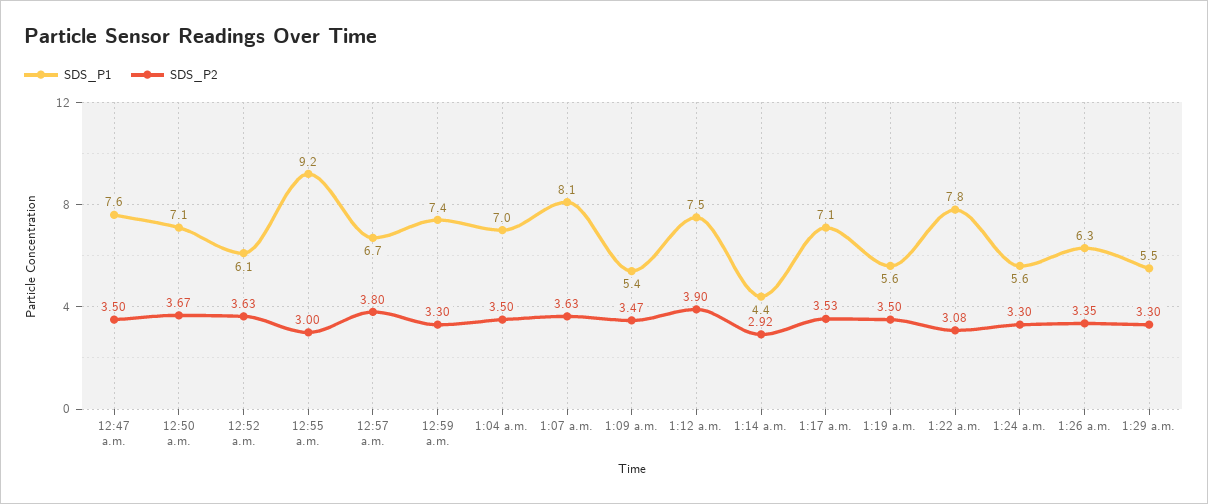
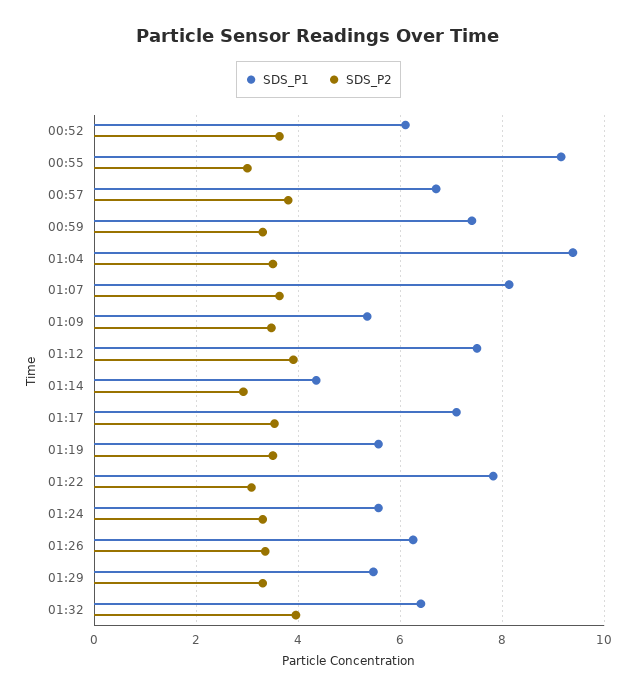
SDS_P1, 12:47 a.m.: 7.6 -> none
SDS_P2, 12:47 a.m.: 3.5 -> none
SDS_P1, 12:50 a.m.: 7.1 -> none
SDS_P2, 12:50 a.m.: 3.67 -> none
SDS_P1, 1:04 a.m.: 7 -> 9.4
SDS_P1, 01:32: none -> 6.4
SDS_P2, 01:32: none -> 4

